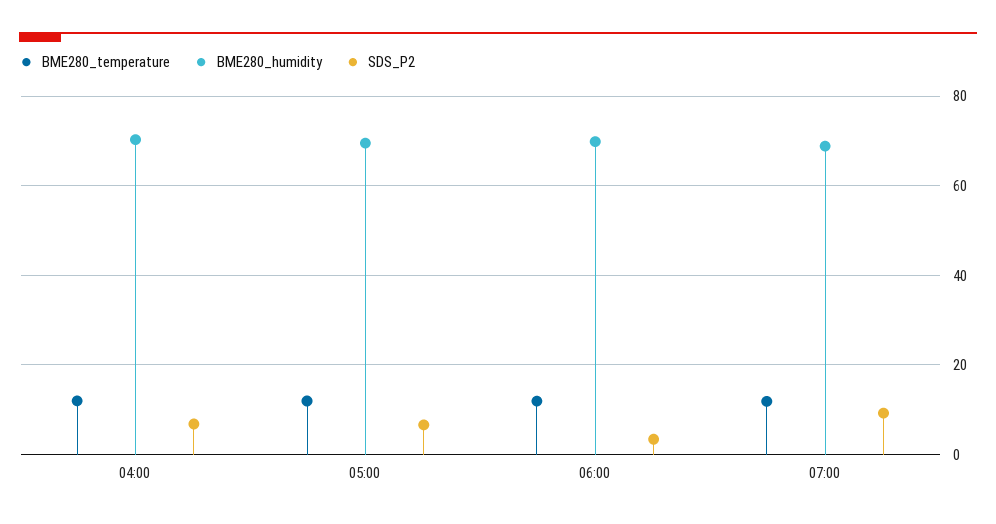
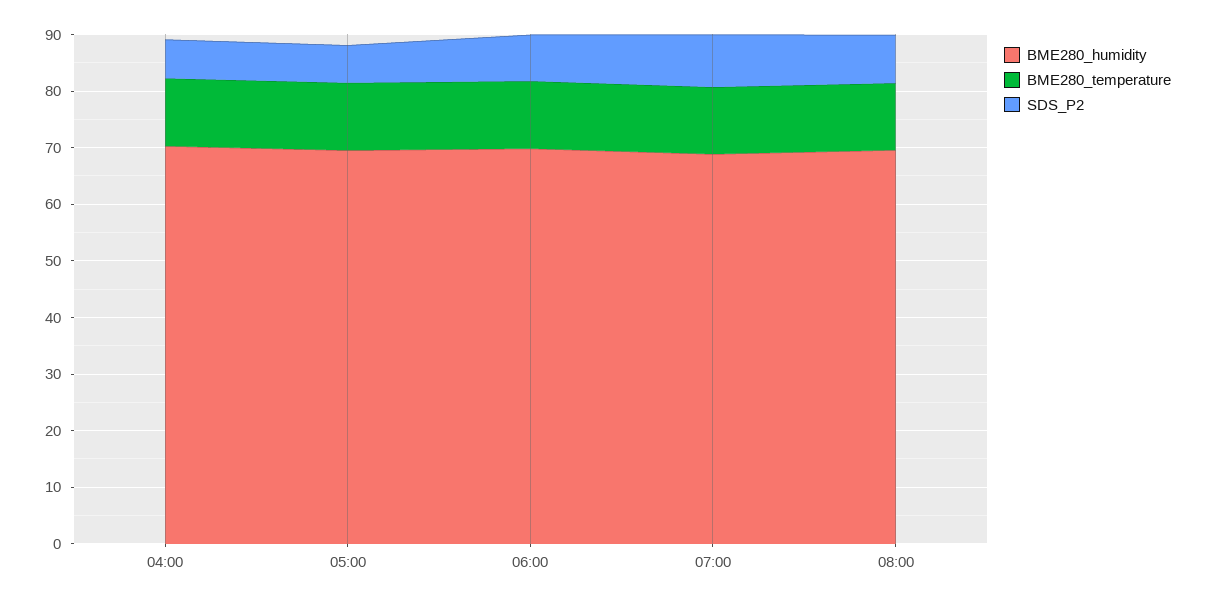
SDS_P2, 06:00: 4 -> 8
BME280_humidity, 08:00: none -> 70
BME280_temperature, 08:00: none -> 12
SDS_P2, 08:00: none -> 8

